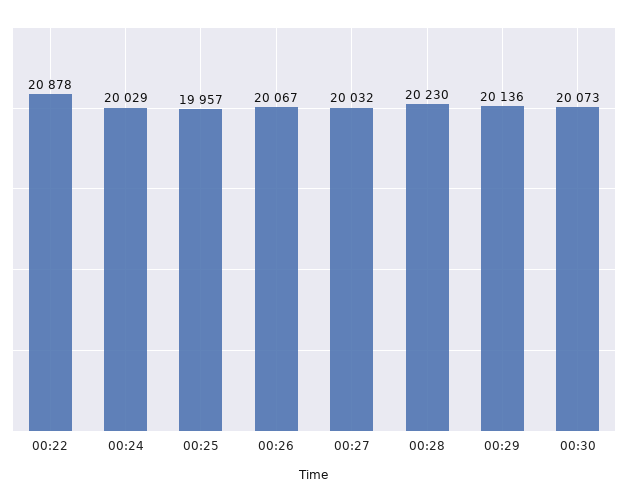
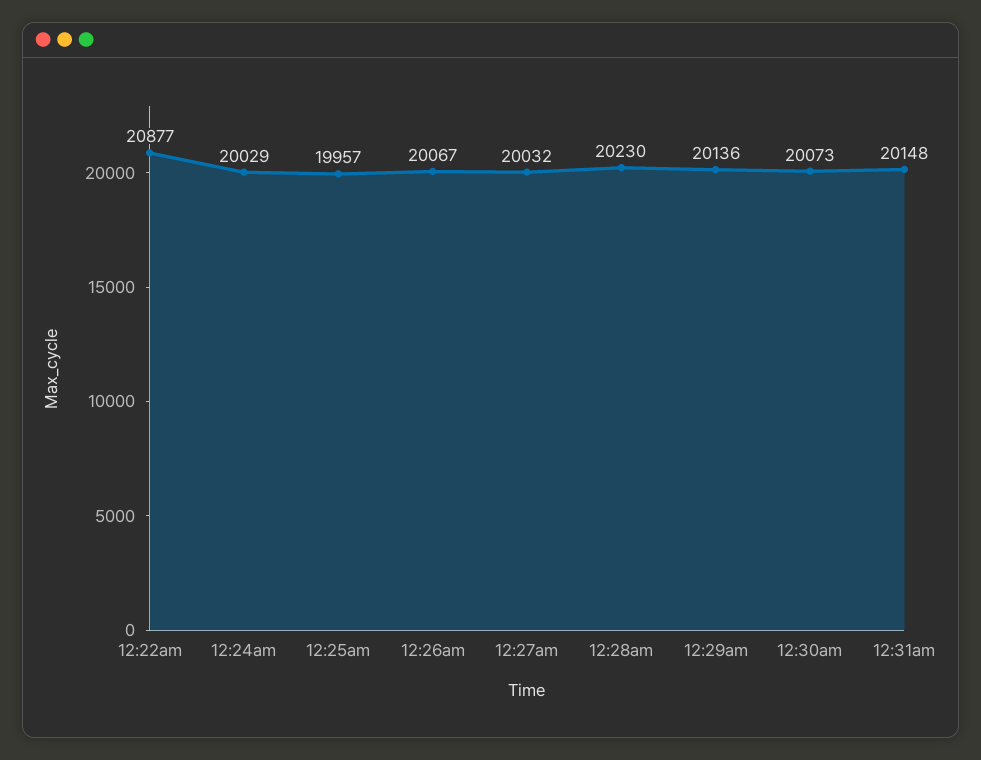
00:22: 20878 -> 20877
12:31am: none -> 20148

